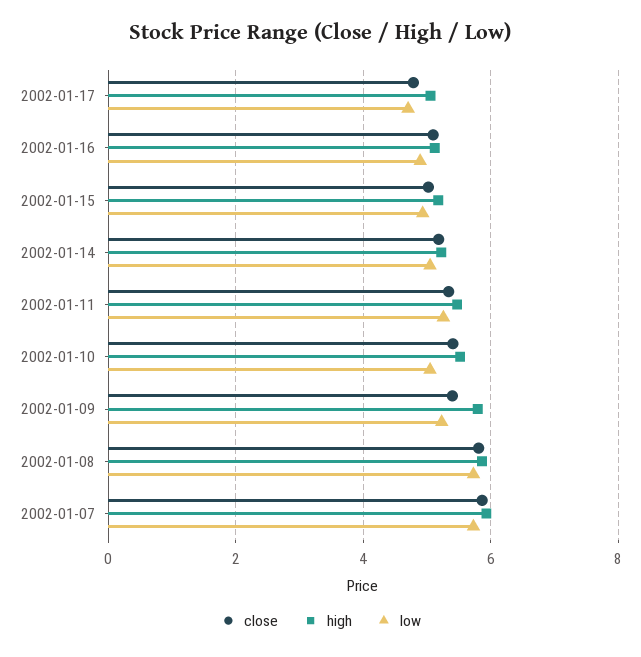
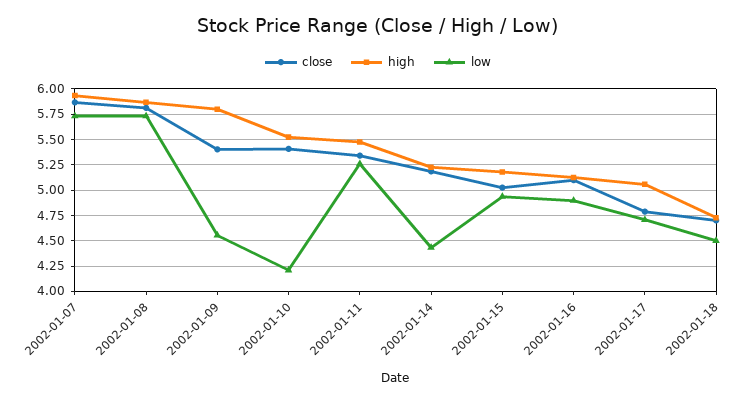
low, 2002-01-14: 5 -> 4.5
low, 2002-01-10: 5 -> 4.25
low, 2002-01-09: 5.2 -> 4.5
close, 2002-01-18: none -> 4.75
high, 2002-01-18: none -> 4.75
low, 2002-01-18: none -> 4.5

